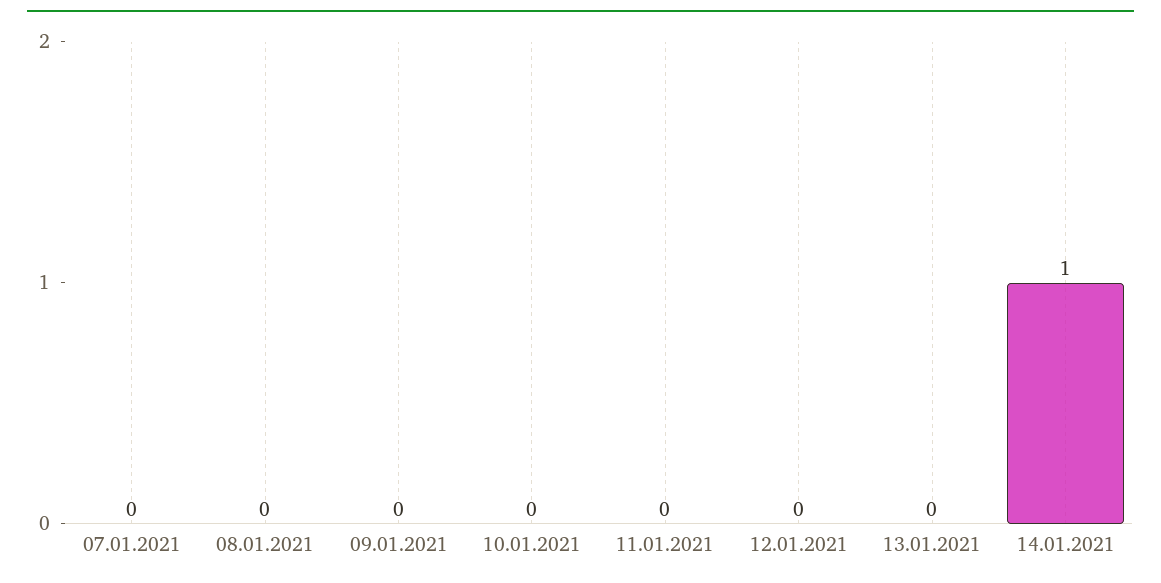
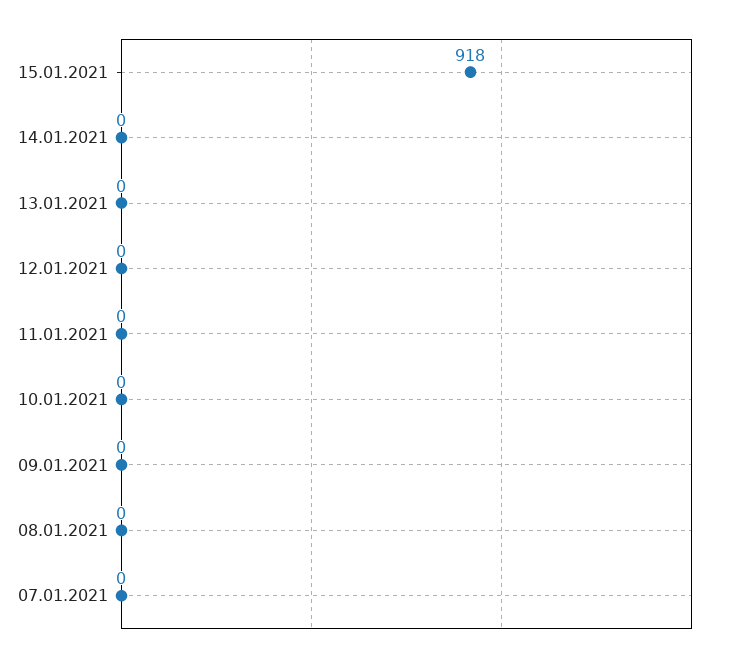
14.01.2021: 1 -> 0
15.01.2021: none -> 918

